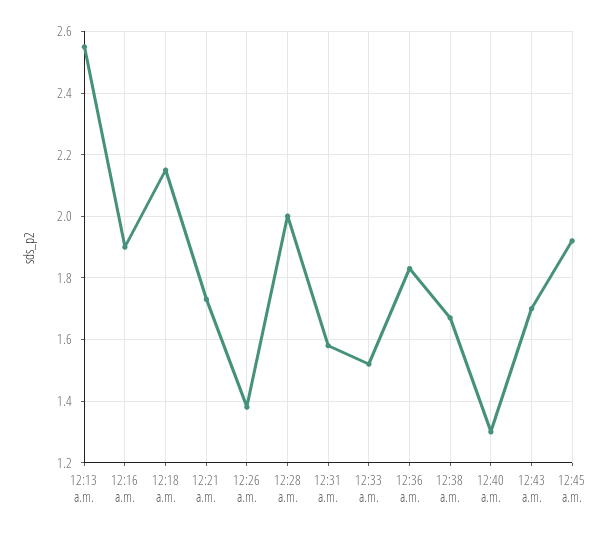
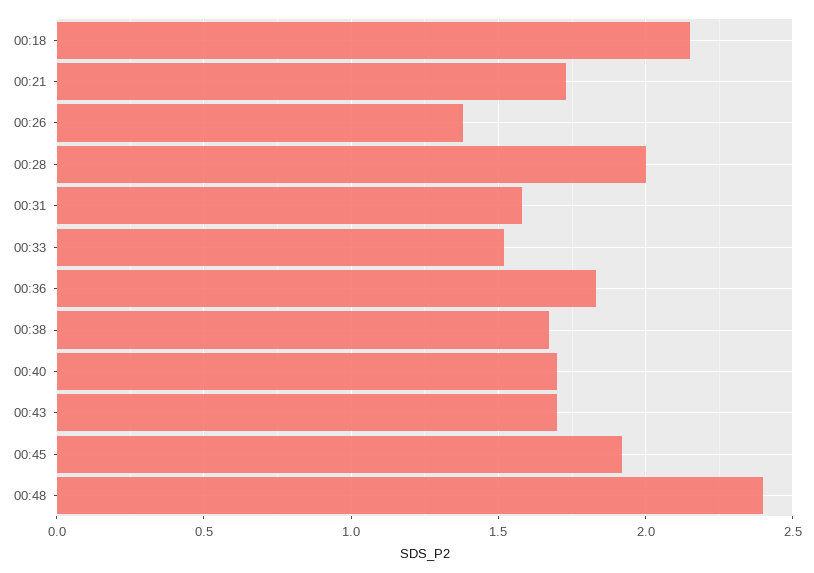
12:13 a.m.: 2.55 -> none
12:16 a.m.: 1.9 -> none
12:40 a.m.: 1.3 -> 1.7
00:48: none -> 2.4

